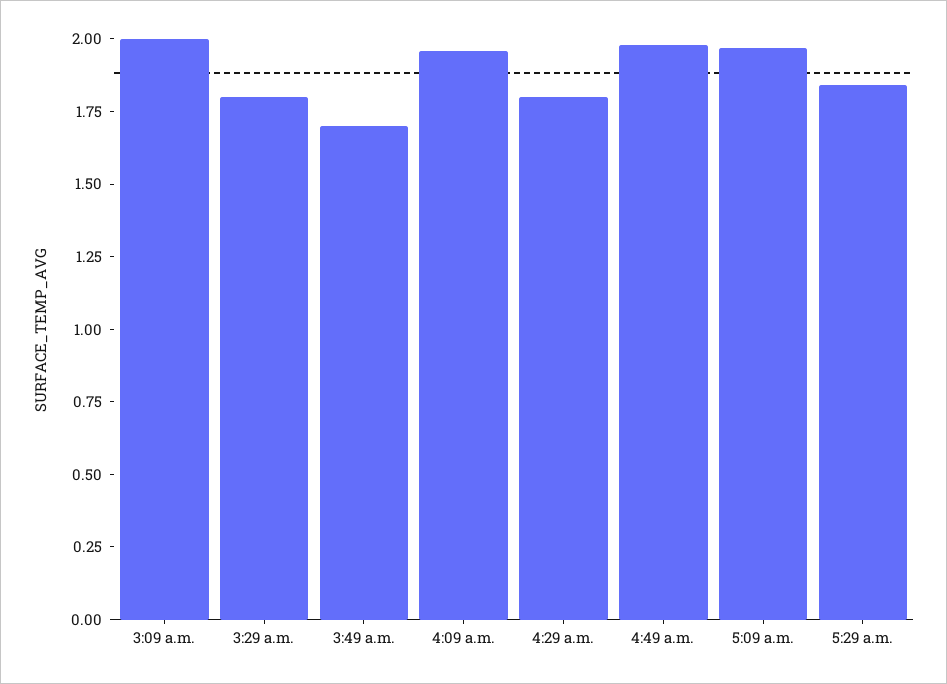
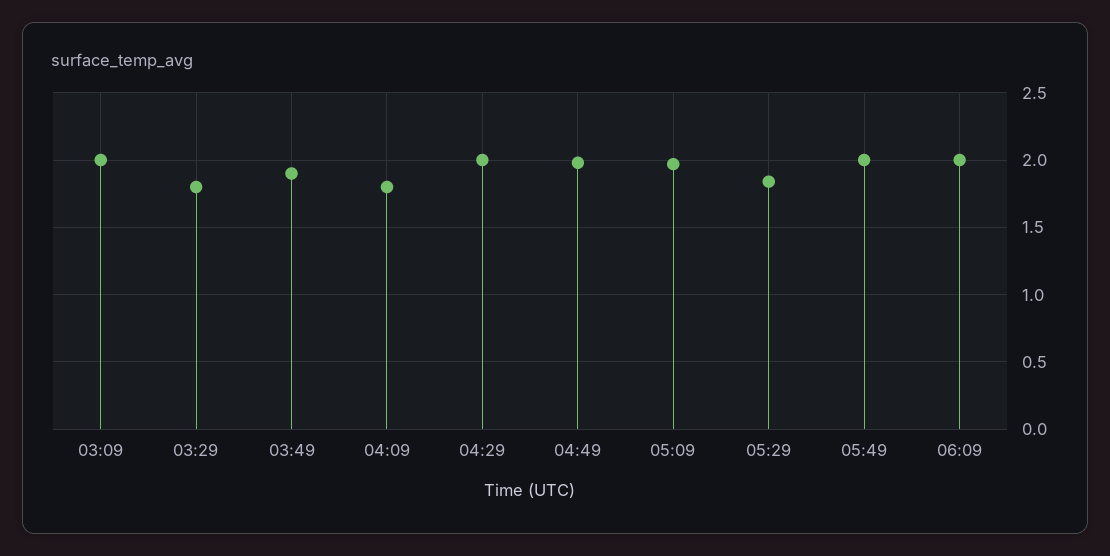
3:49 a.m.: 1.7 -> 1.9
4:09 a.m.: 1.95 -> 1.8
4:29 a.m.: 1.8 -> 2
05:49: none -> 2
06:09: none -> 2

